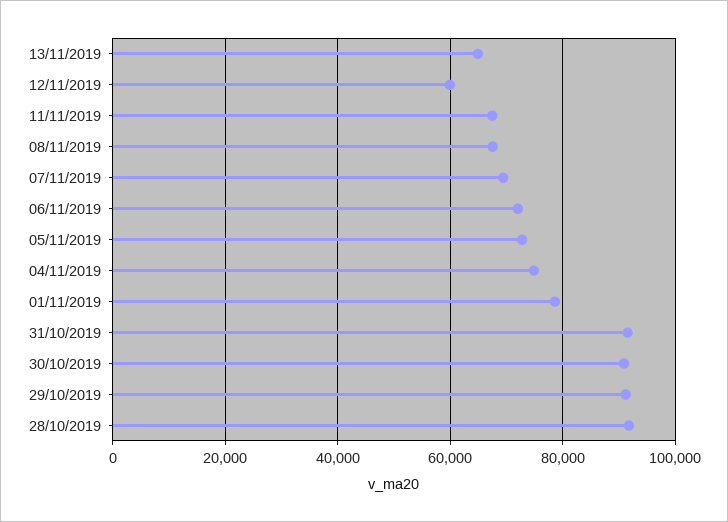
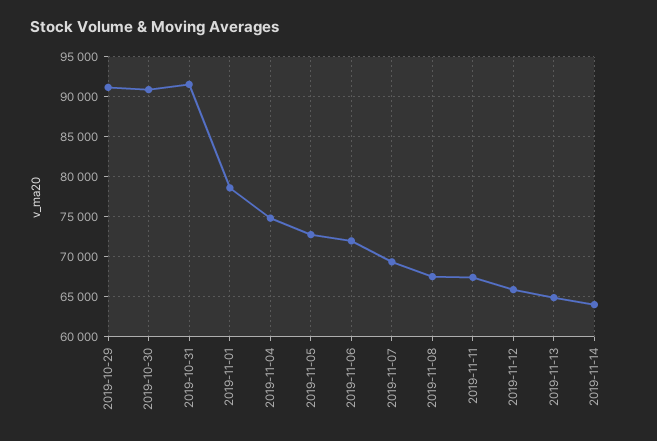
12/11/2019: 60000 -> 66000
28/10/2019: 92000 -> none
2019-11-14: none -> 64000

